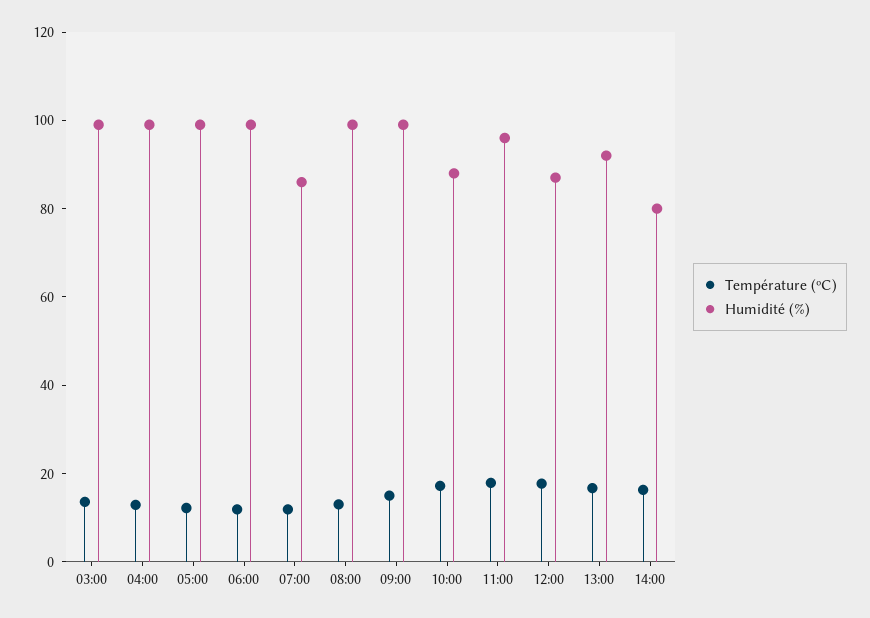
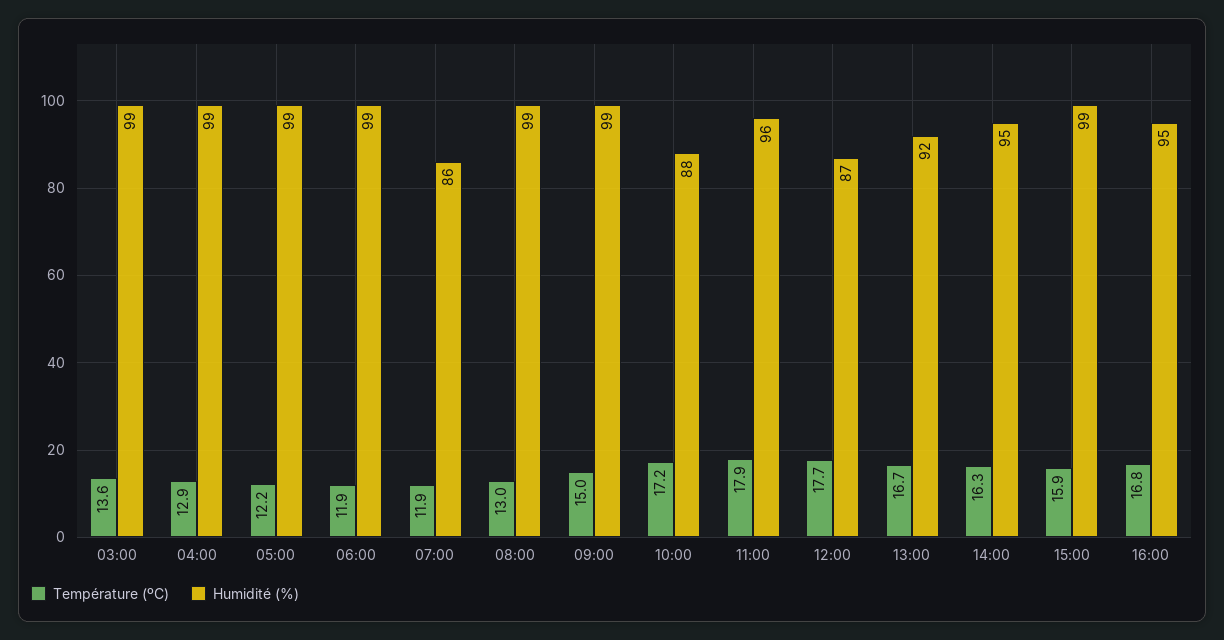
Humidité (%), 14:00: 80 -> 95
Température (ºC), 15:00: none -> 15.9
Humidité (%), 15:00: none -> 99
Température (ºC), 16:00: none -> 16.8
Humidité (%), 16:00: none -> 95

